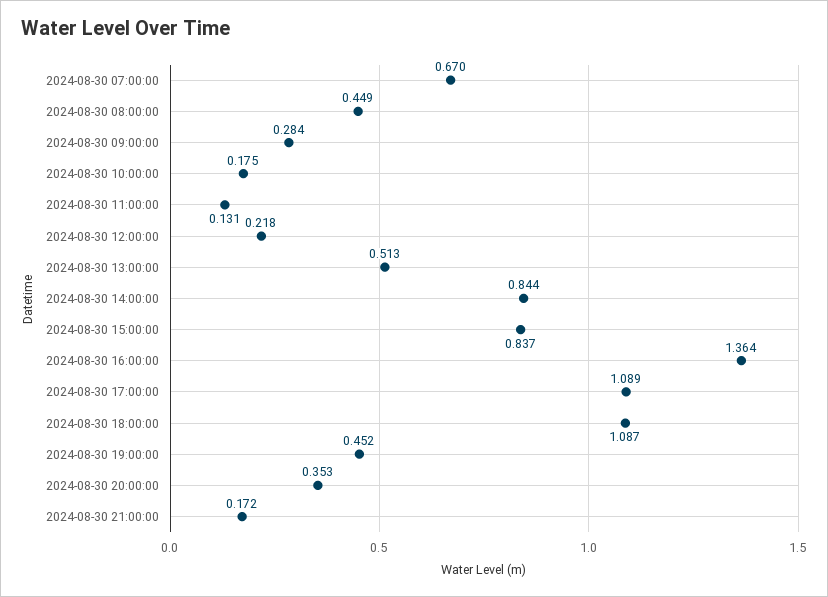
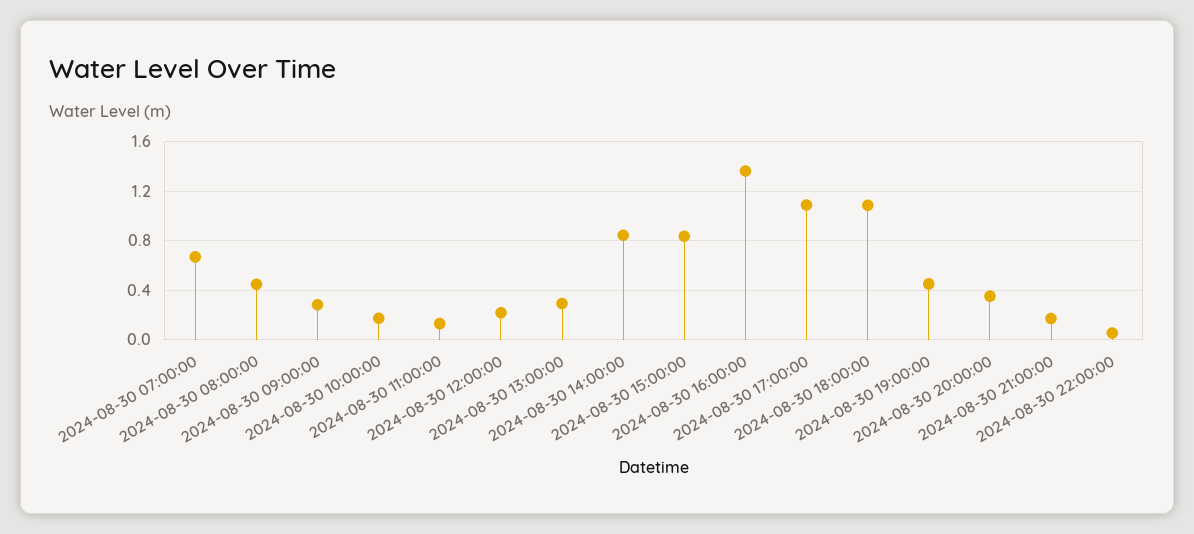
2024-08-30 13:00:00: 0.513 -> 0.3
2024-08-30 22:00:00: none -> 0.05

